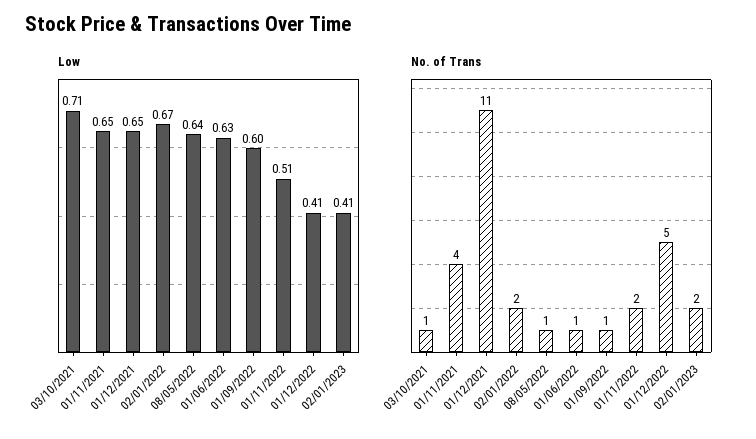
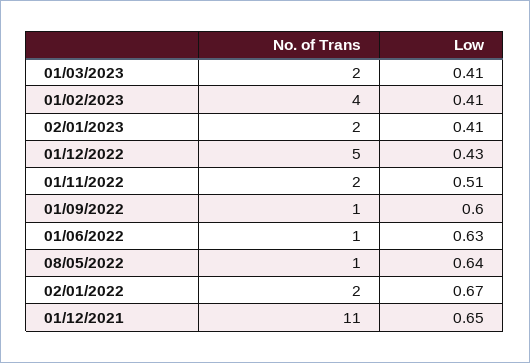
Low, 03/10/2021: 0.71 -> none
Low, 01/11/2021: 0.65 -> none
Low, 01/12/2022: 0.41 -> 0.43
No. of Trans, 03/10/2021: 1 -> none
No. of Trans, 01/11/2021: 4 -> none
No. of Trans, 01/03/2023: none -> 2
Low, 01/03/2023: none -> 0.41
No. of Trans, 01/02/2023: none -> 4
Low, 01/02/2023: none -> 0.41

